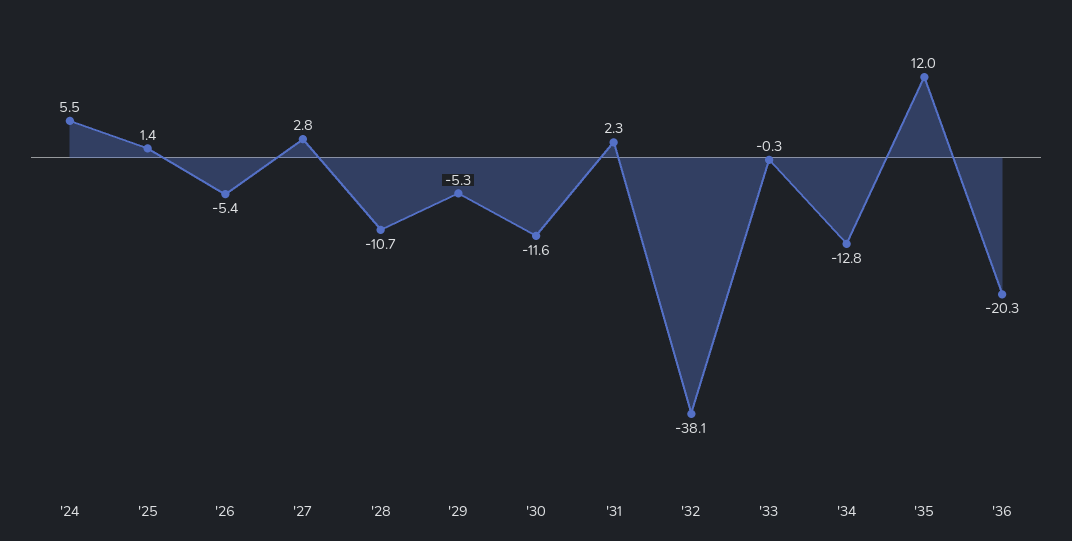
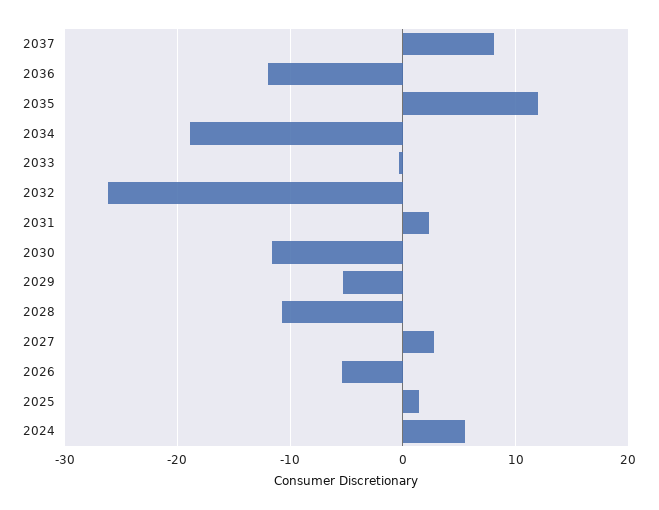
'32: -38.1 -> -26
'34: -12.8 -> -19
'36: -20.3 -> -12
2037: none -> 8

